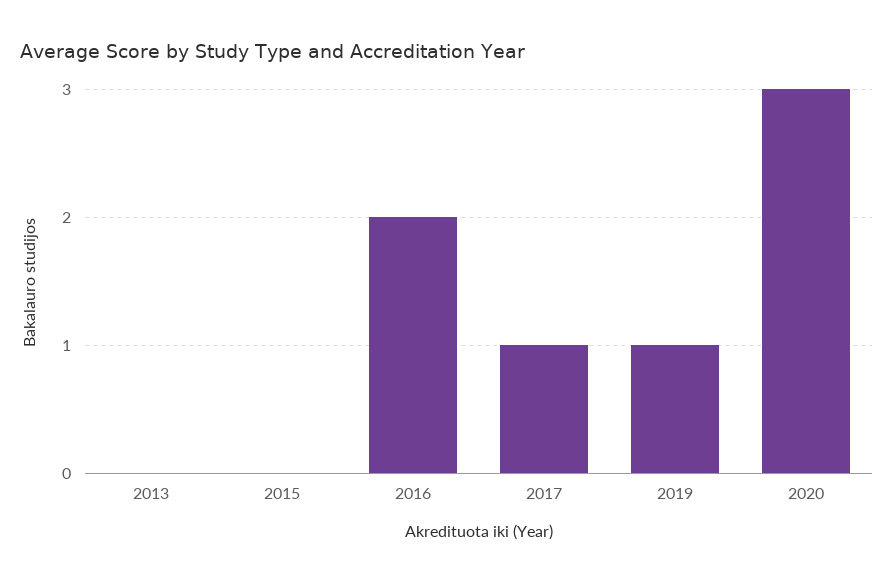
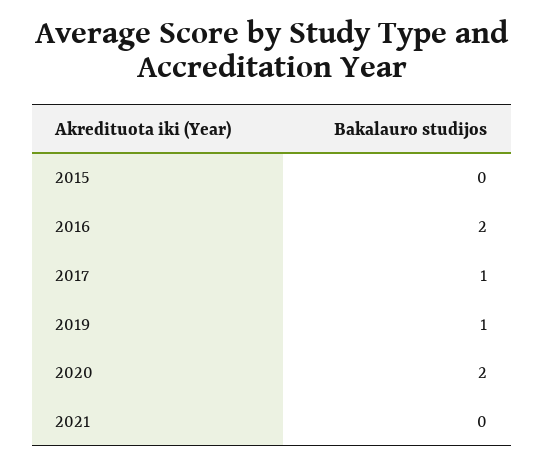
2013: 0 -> none
2020: 3 -> 2
2021: none -> 0

